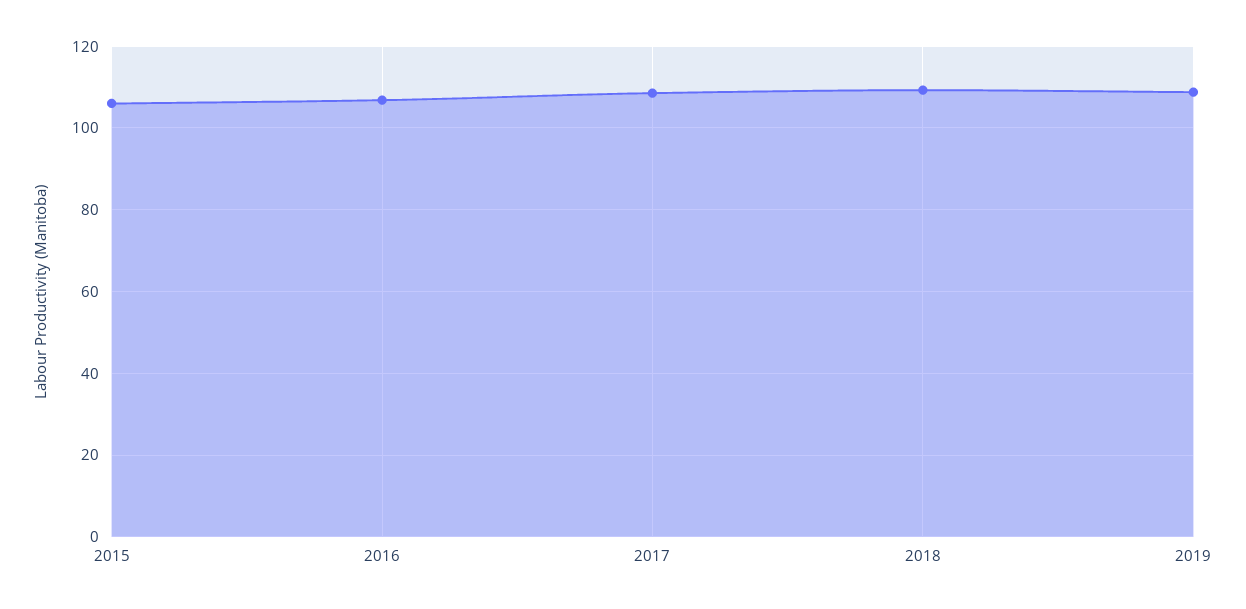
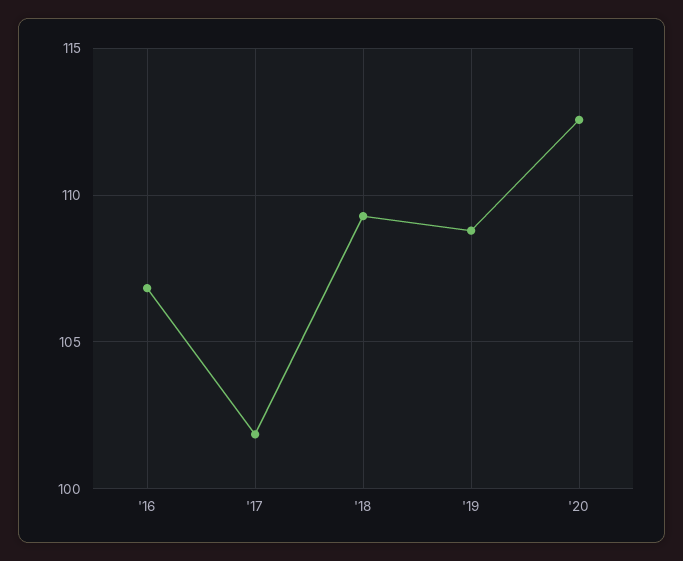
2015: 106 -> none
2017: 108 -> 102
'20: none -> 112.5

